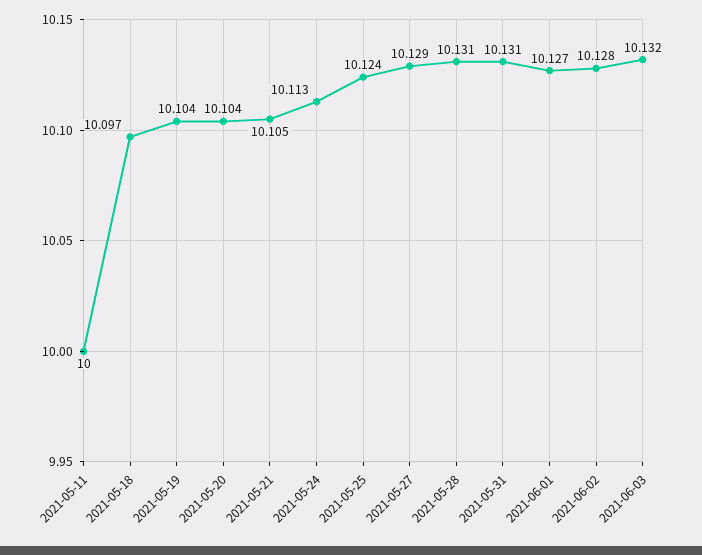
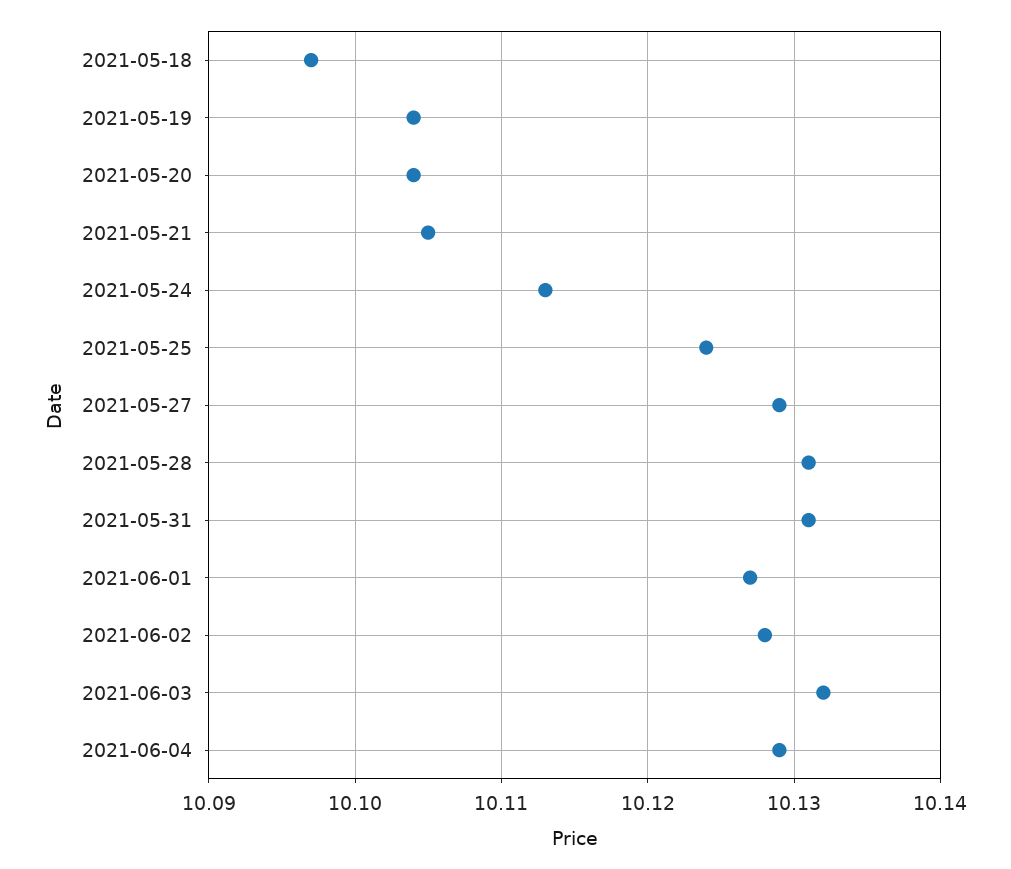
2021-05-11: 10 -> none
2021-06-04: none -> 10.129

